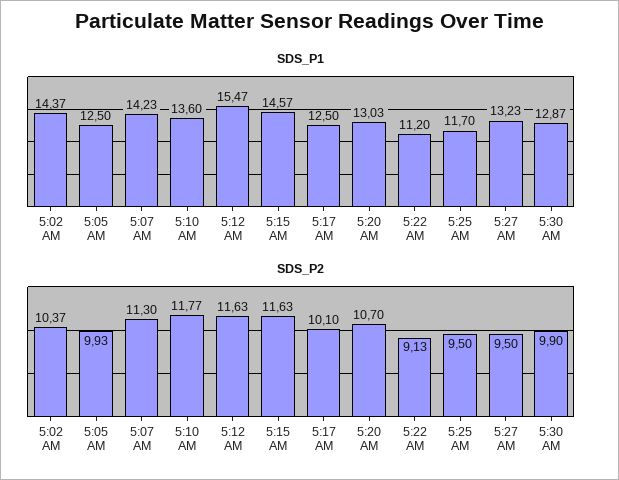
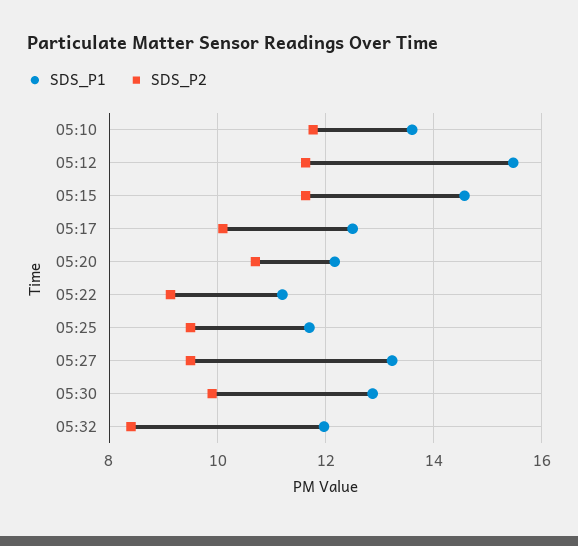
SDS_P1, 5:02 AM: 14.37 -> none
SDS_P1, 5:05 AM: 12.5 -> none
SDS_P1, 5:07 AM: 14.23 -> none
SDS_P1, 5:20 AM: 13.03 -> 12.2
SDS_P2, 5:02 AM: 10.37 -> none
SDS_P2, 5:05 AM: 9.93 -> none
SDS_P2, 5:07 AM: 11.3 -> none
SDS_P1, 05:32: none -> 12
SDS_P2, 05:32: none -> 8.4

